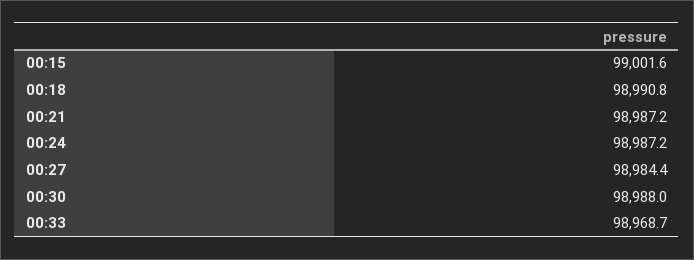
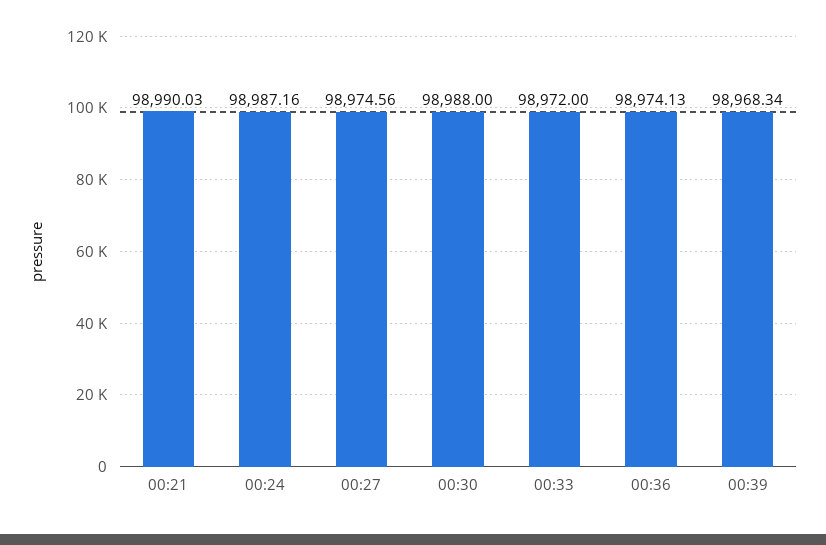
00:15: 99001.6 -> none
00:18: 98990.8 -> none
00:21: 98987.2 -> 98990.03
00:27: 98984.4 -> 98974.56
00:33: 98968.7 -> 98972
00:36: none -> 98974.13
00:39: none -> 98968.34

